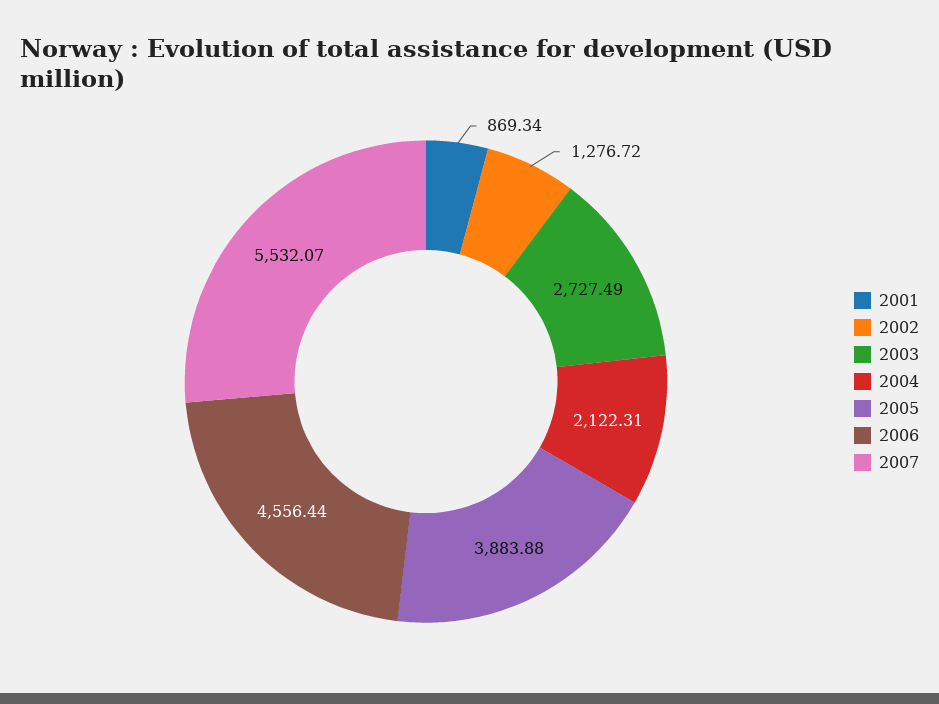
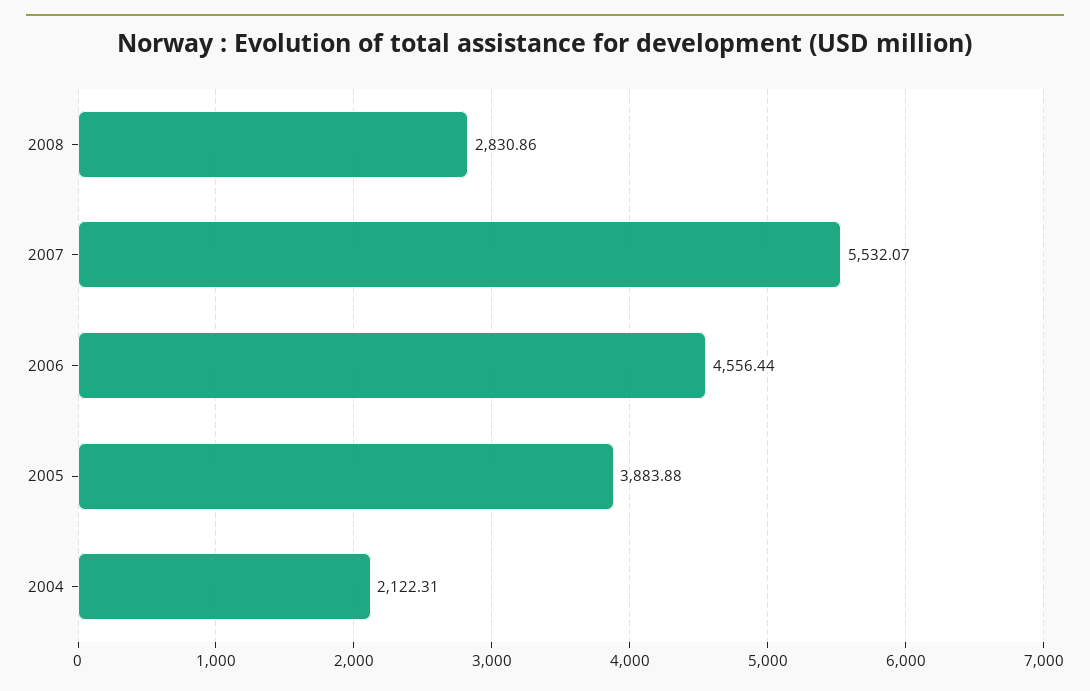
2001: 869.34 -> none
2002: 1276.72 -> none
2003: 2727.49 -> none
2008: none -> 2830.86

